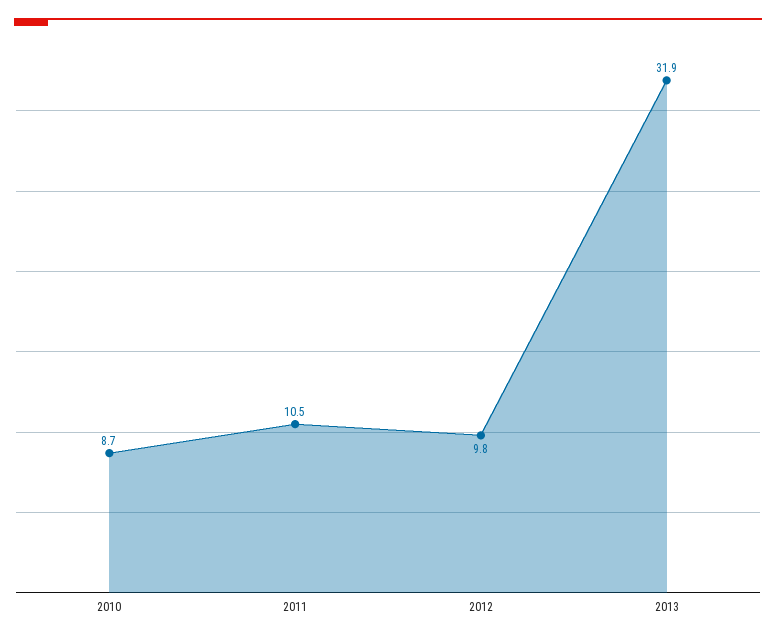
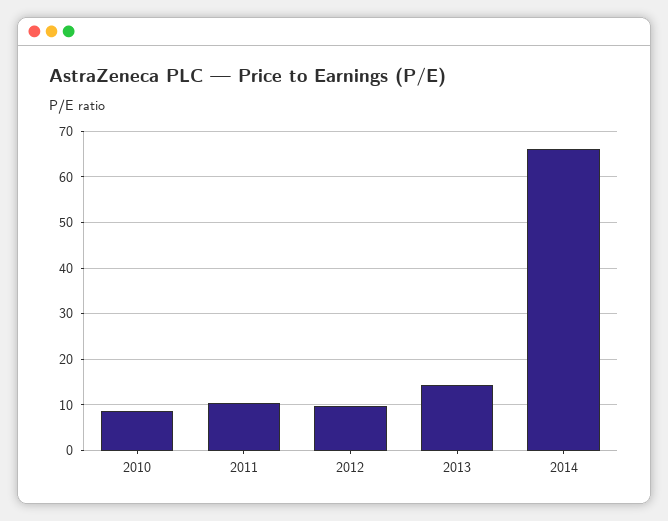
2013: 31.9 -> 14
2014: none -> 66

